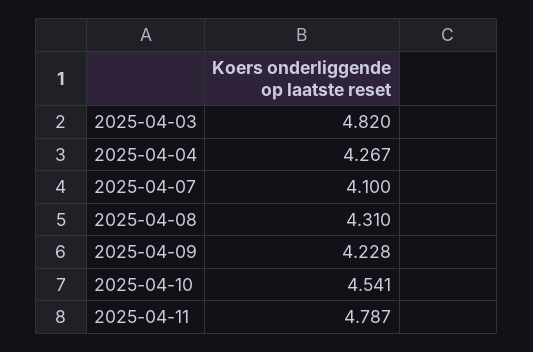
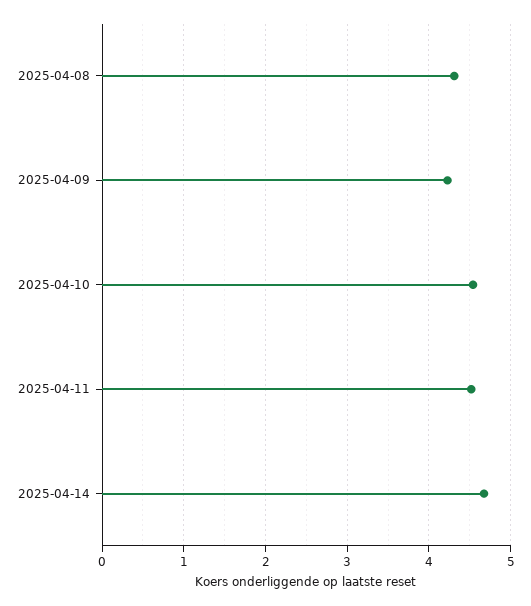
2025-04-03: 4.82 -> none
2025-04-04: 4.267 -> none
2025-04-07: 4.1 -> none
2025-04-11: 4.787 -> 4.5
2025-04-14: none -> 4.7

